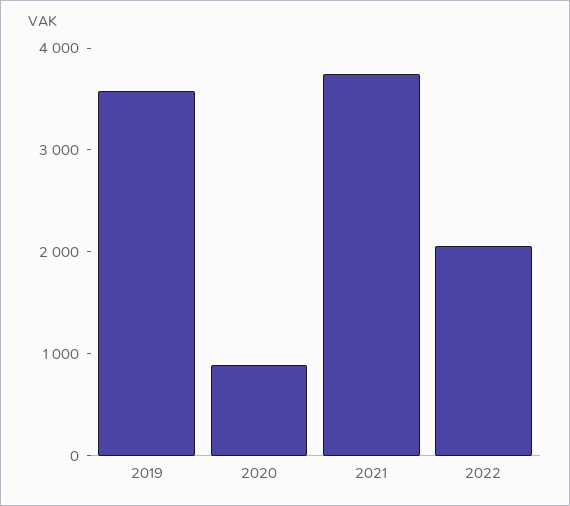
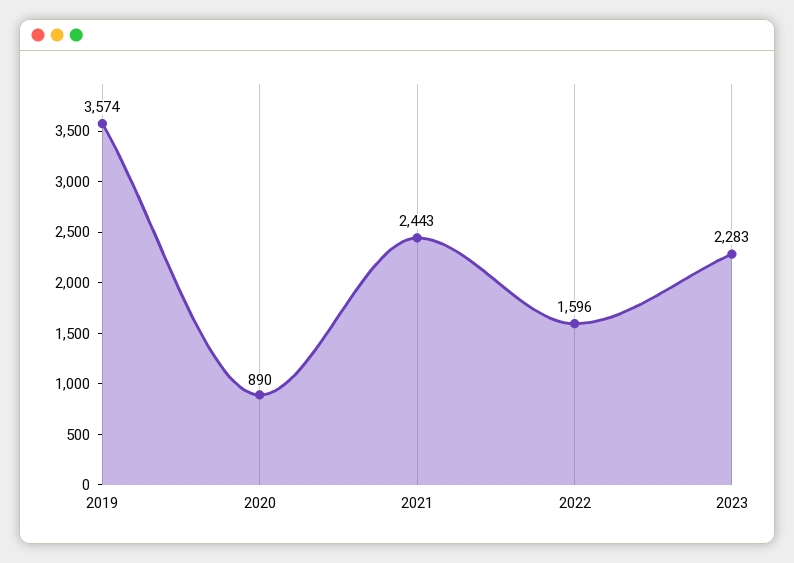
2021: 3800 -> 2443
2022: 2000 -> 1596
2023: none -> 2283

